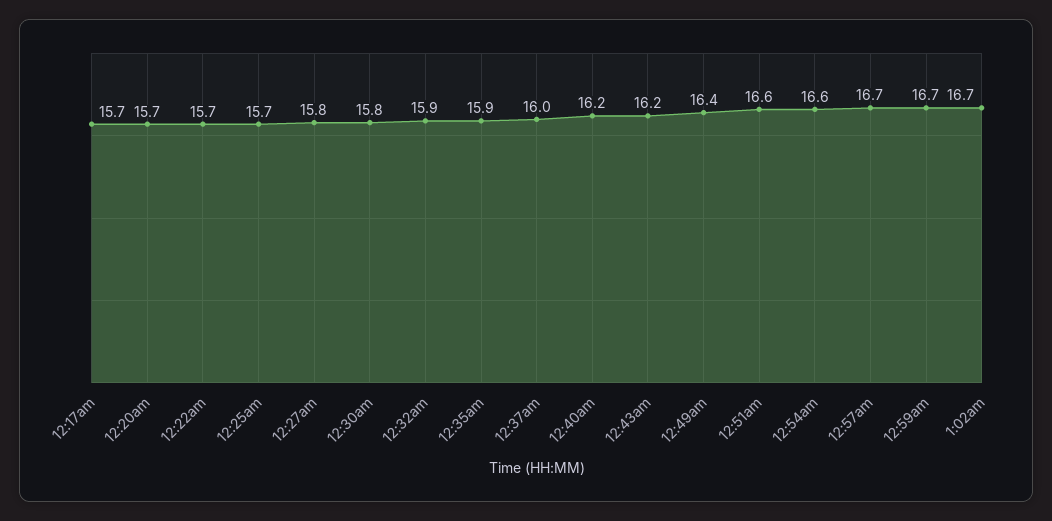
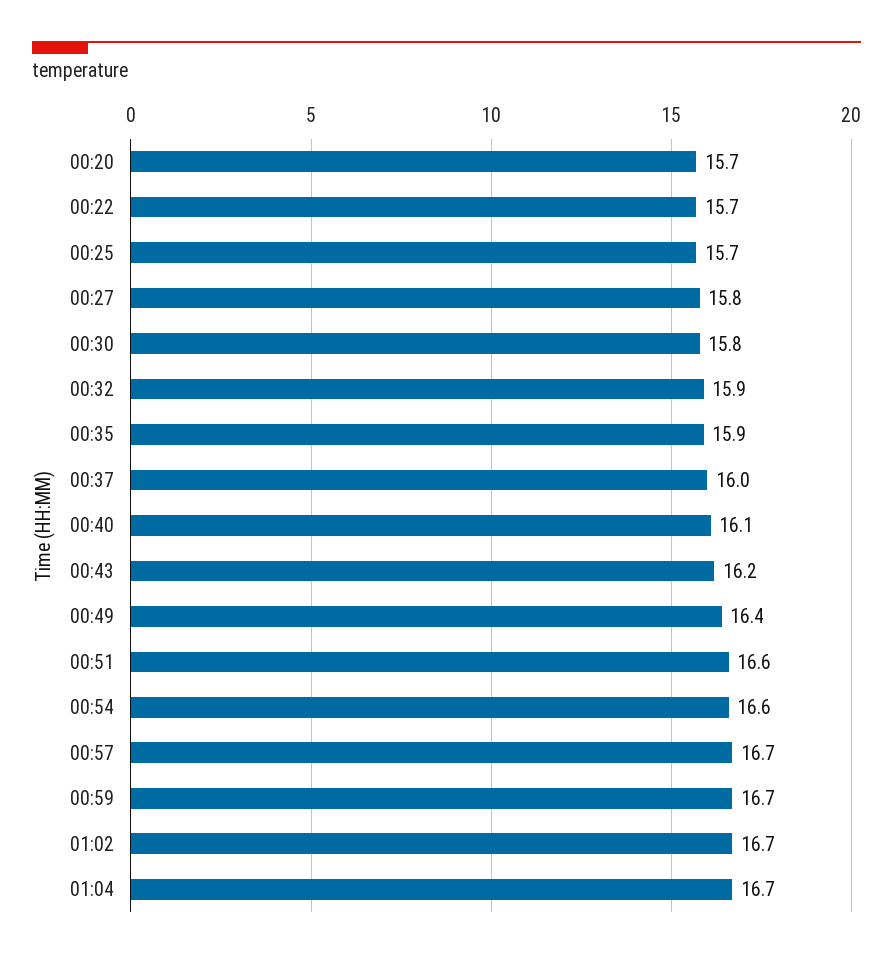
12:17am: 15.7 -> none
12:40am: 16.2 -> 16.1
01:04: none -> 16.7

